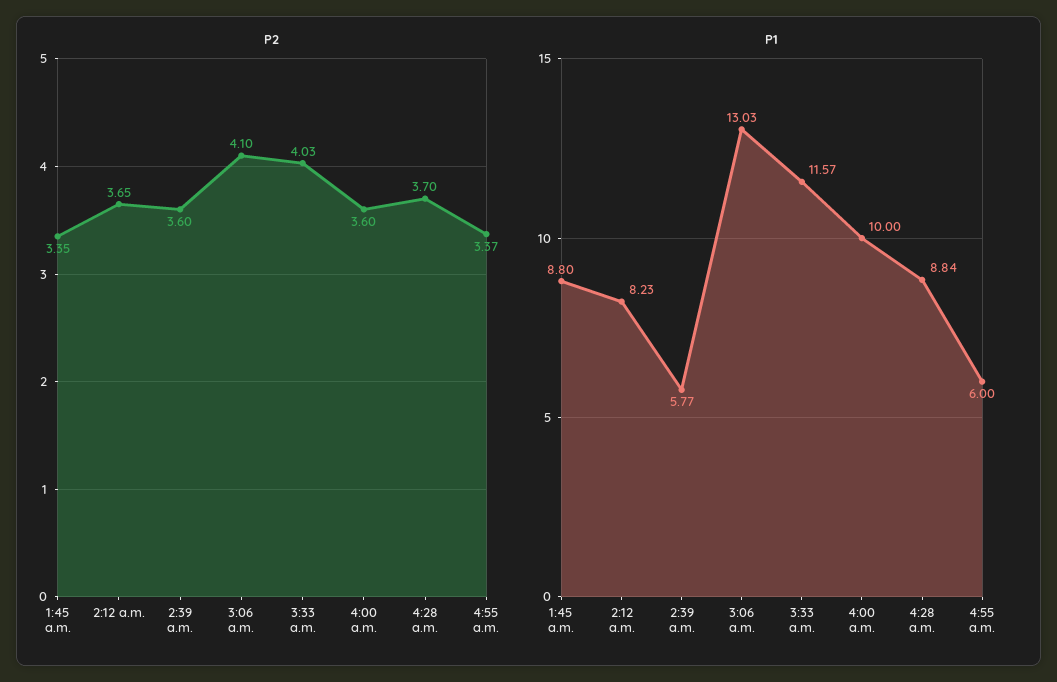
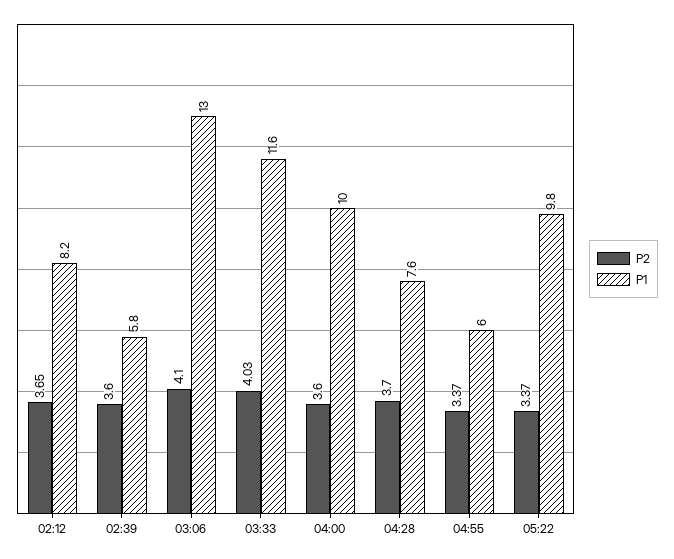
P2, 1:45 a.m.: 3.35 -> none
P1, 1:45 a.m.: 8.8 -> none
P1, 4:28 a.m.: 8.84 -> 7.6
P2, 05:22: none -> 3.37
P1, 05:22: none -> 9.8

